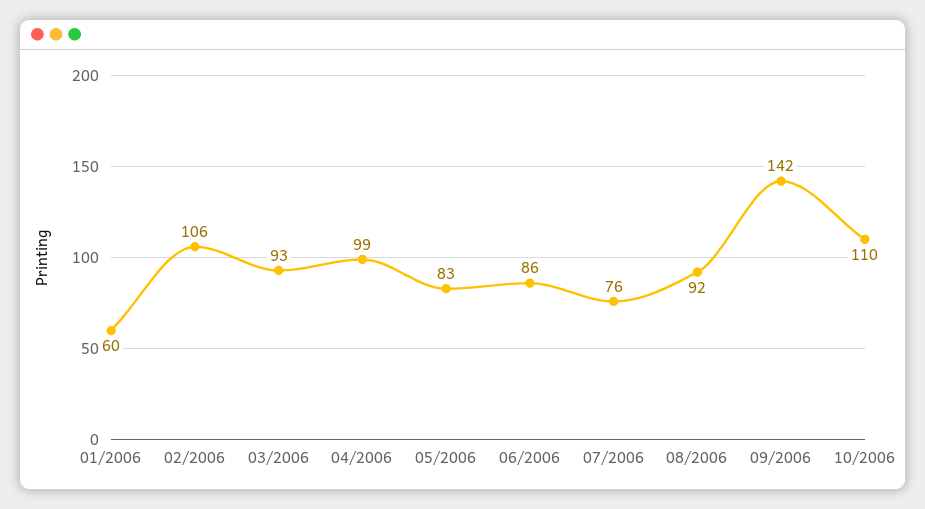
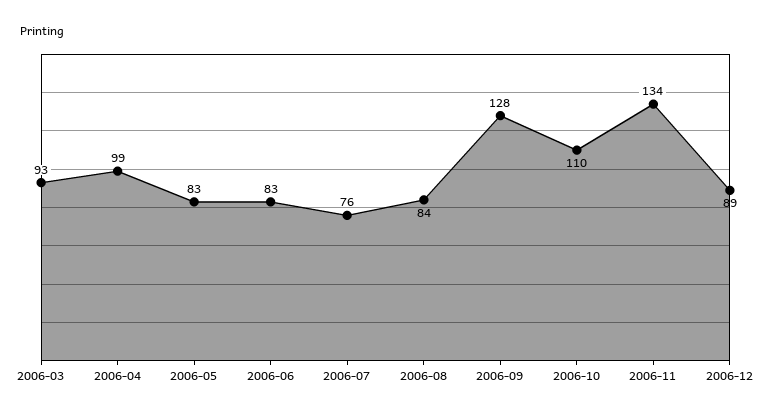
01/2006: 60 -> none
02/2006: 106 -> none
06/2006: 86 -> 83
08/2006: 92 -> 84
09/2006: 142 -> 128
2006-11: none -> 134
2006-12: none -> 89

